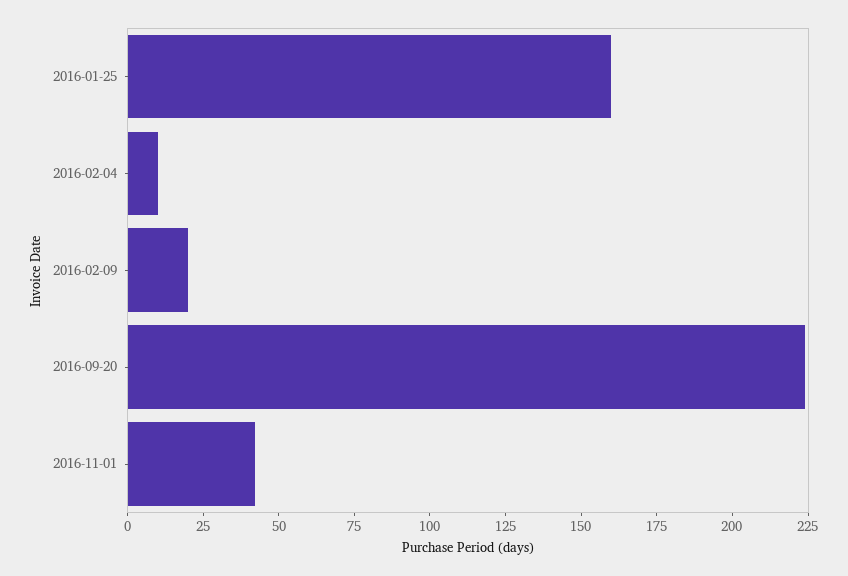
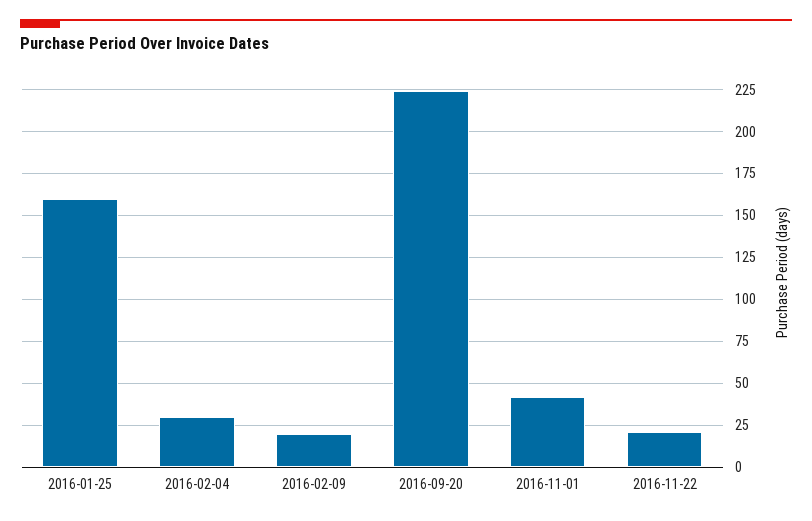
2016-02-04: 10 -> 30
2016-11-22: none -> 20

